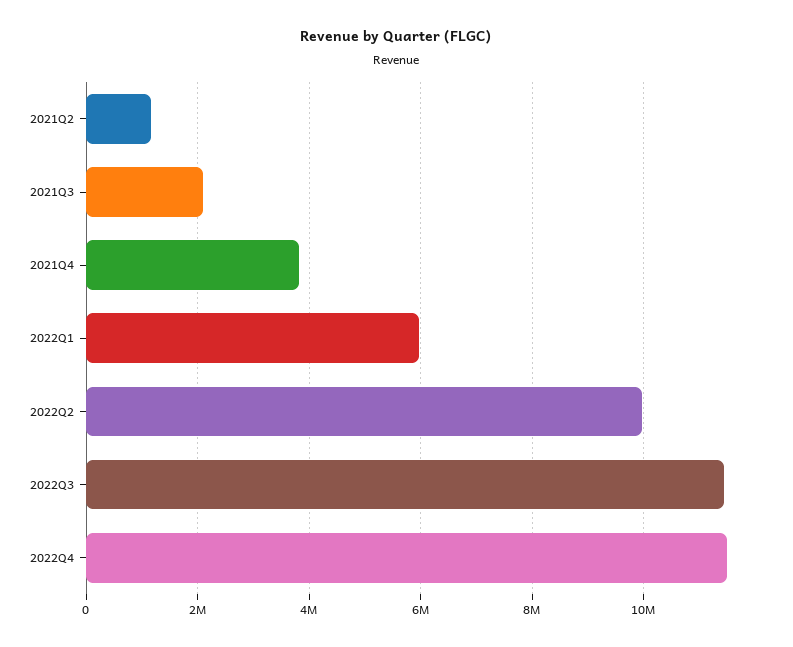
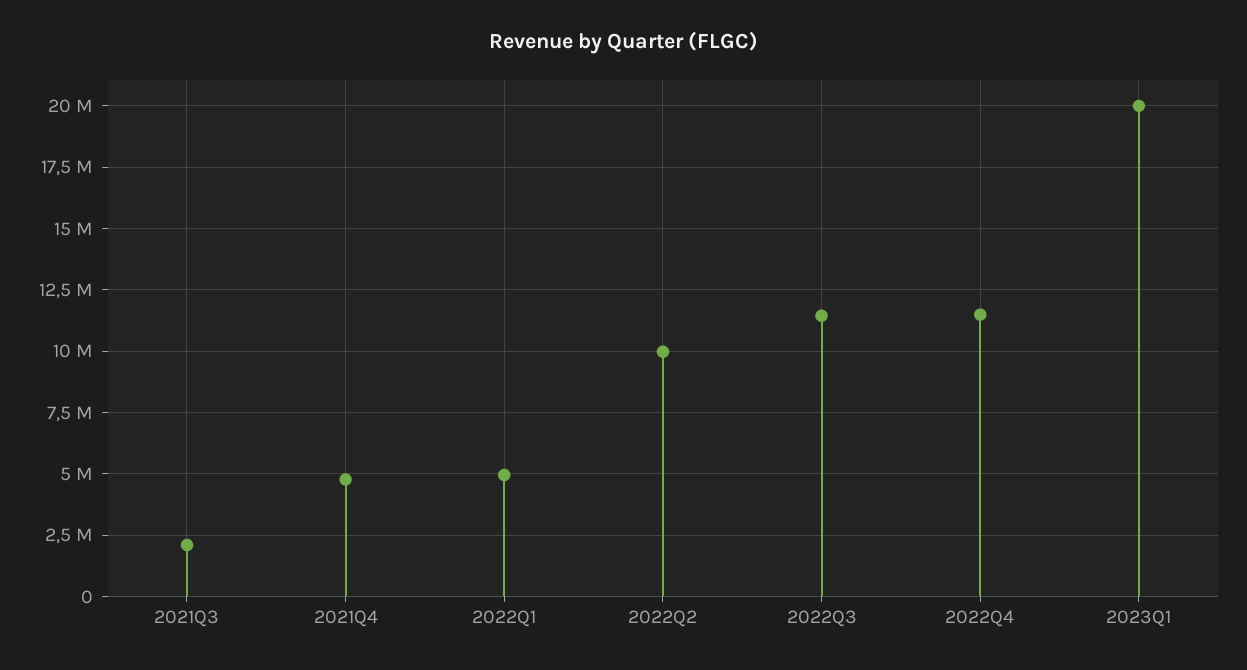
2021Q2: 1200000 -> none
2021Q4: 3800000 -> 4750000
2022Q1: 6000000 -> 5000000
2023Q1: none -> 20000000

